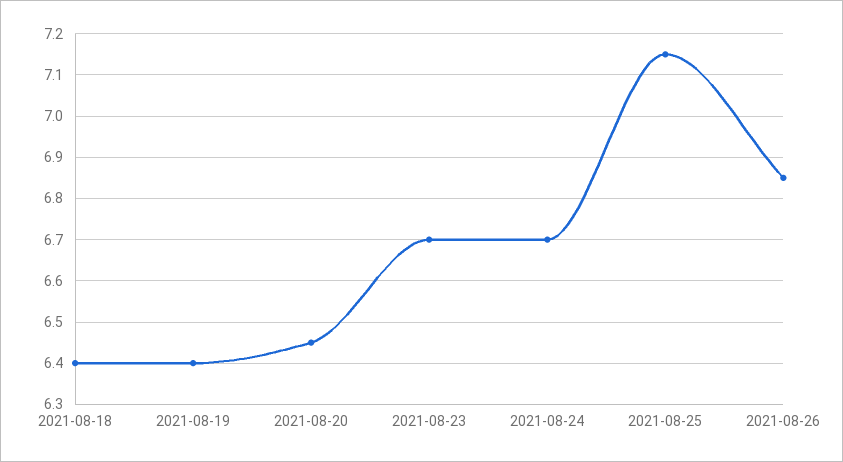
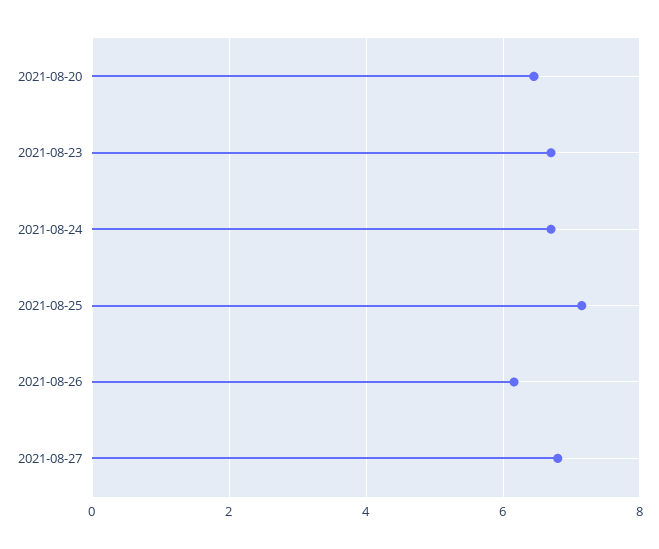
2021-08-18: 6.4 -> none
2021-08-19: 6.4 -> none
2021-08-26: 6.85 -> 6.2
2021-08-27: none -> 6.8

